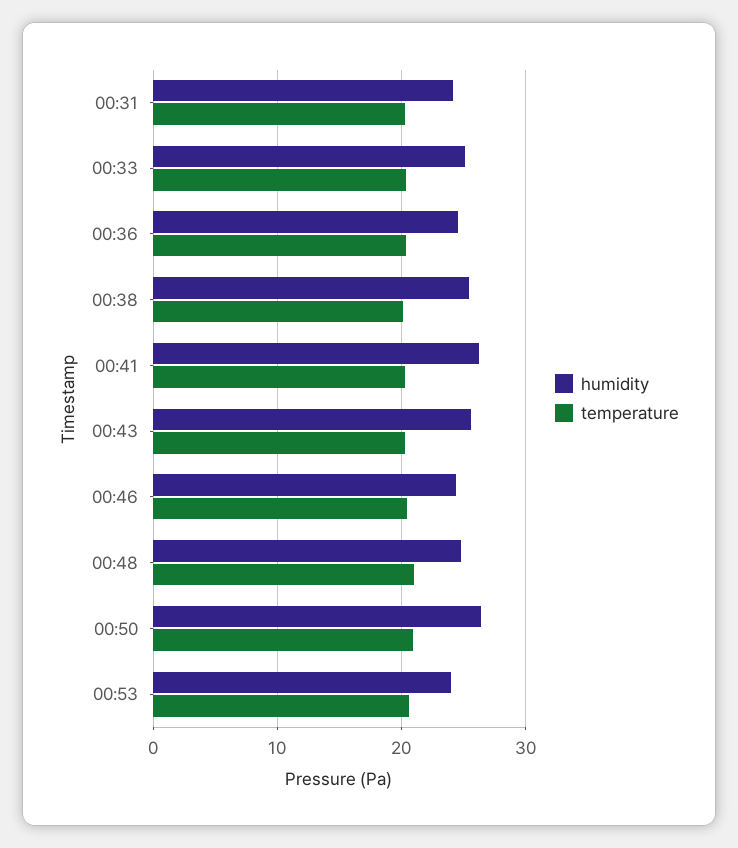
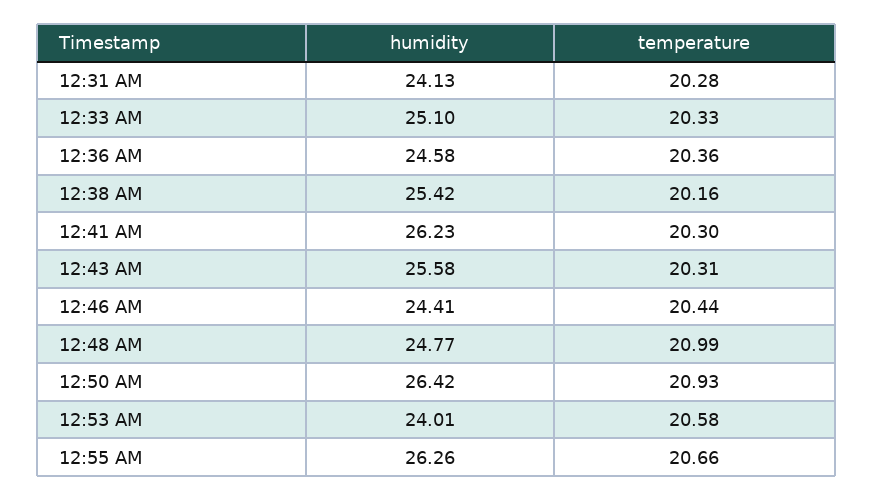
humidity, 12:55 AM: none -> 26.26
temperature, 12:55 AM: none -> 20.66

